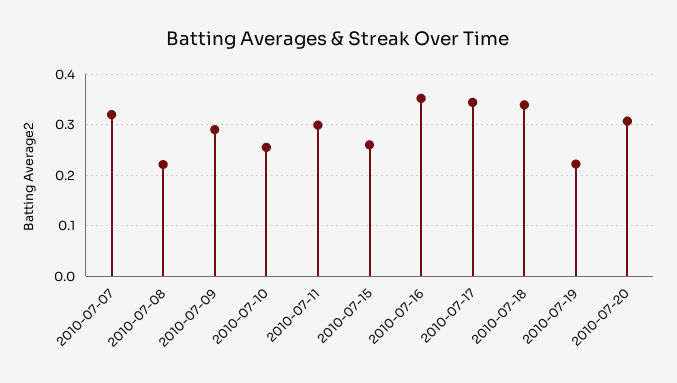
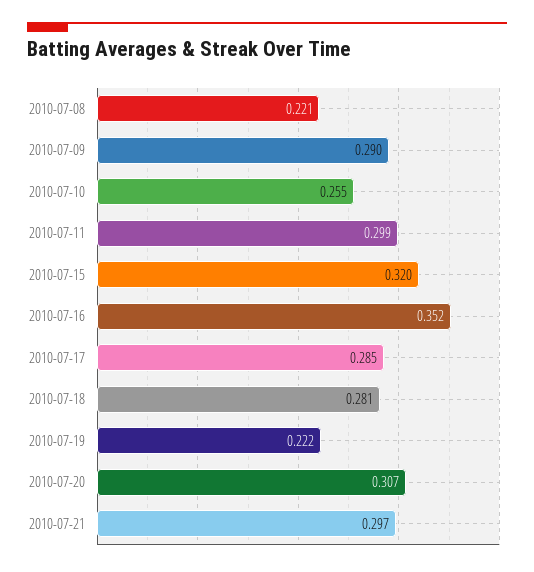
2010-07-07: 0.32 -> none
2010-07-15: 0.26 -> 0.32
2010-07-17: 0.34 -> 0.285
2010-07-18: 0.34 -> 0.281
2010-07-21: none -> 0.297

